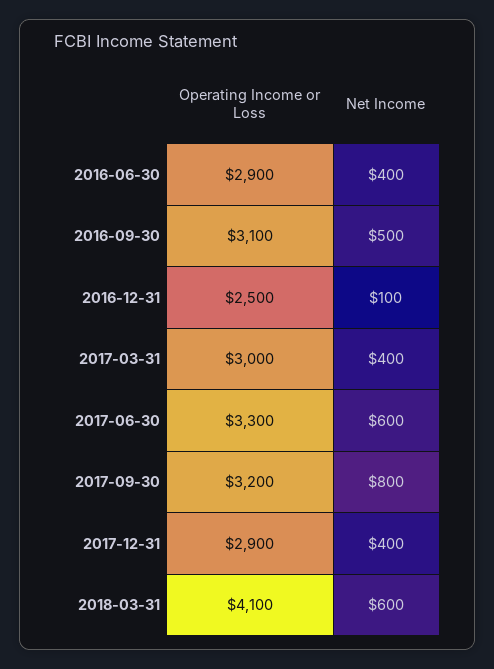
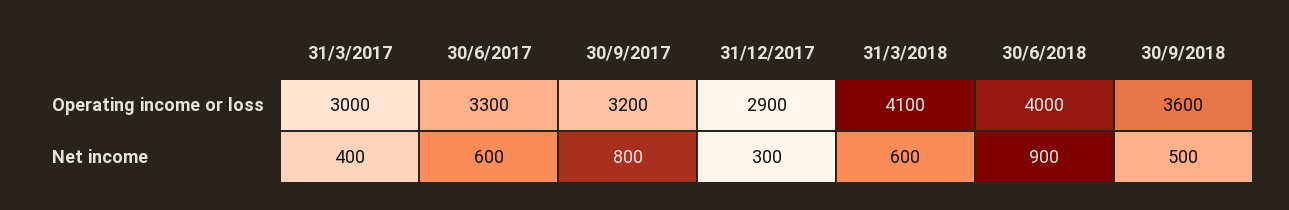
Operating Income or Loss, 2016-06-30: 2900 -> none
Net Income, 2016-06-30: 400 -> none
Operating Income or Loss, 2016-09-30: 3100 -> none
Net Income, 2016-09-30: 500 -> none
Operating Income or Loss, 2016-12-31: 2500 -> none
Net Income, 2016-12-31: 100 -> none
Net Income, 2017-12-31: 400 -> 300
Operating Income or Loss, 30/6/2018: none -> 4000
Operating Income or Loss, 30/9/2018: none -> 3600
Net Income, 30/6/2018: none -> 900
Net Income, 30/9/2018: none -> 500

